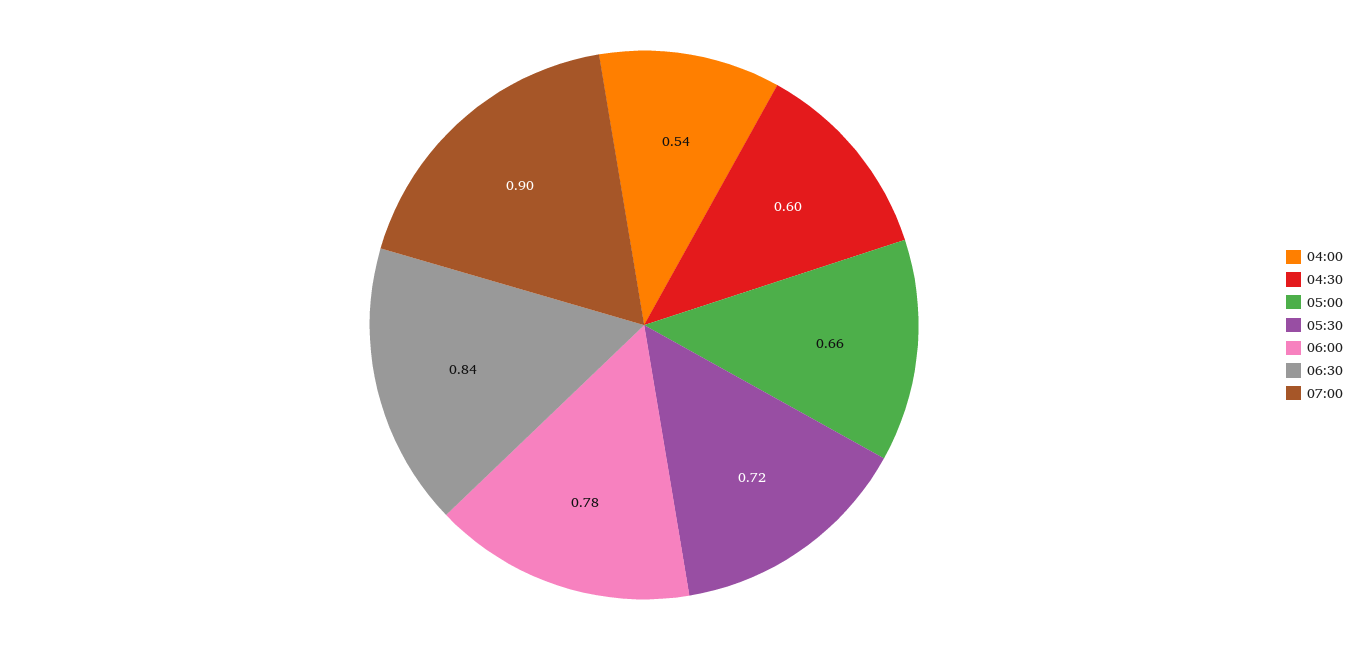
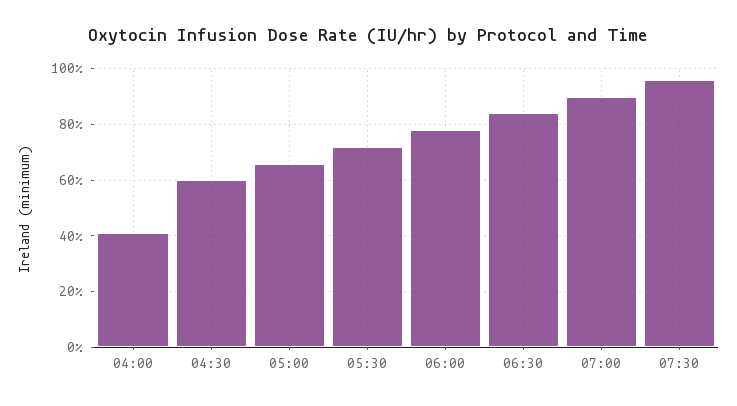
04:00: 0.54 -> 0.4
07:30: none -> 0.95

